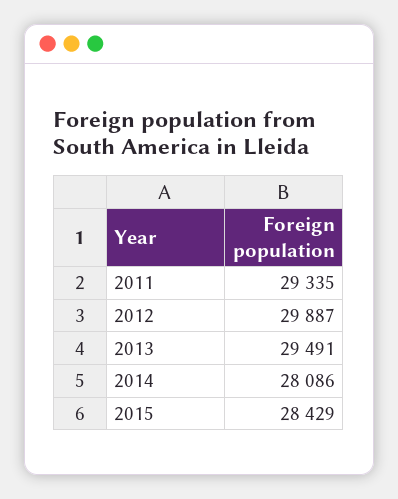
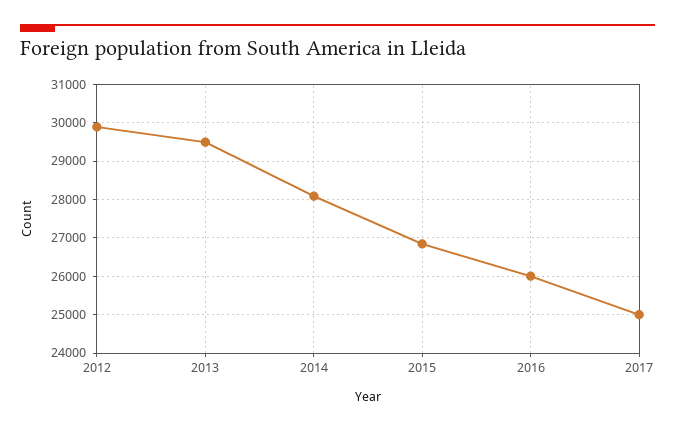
2011: 29335 -> none
2015: 28429 -> 26800
2016: none -> 26000
2017: none -> 25000

